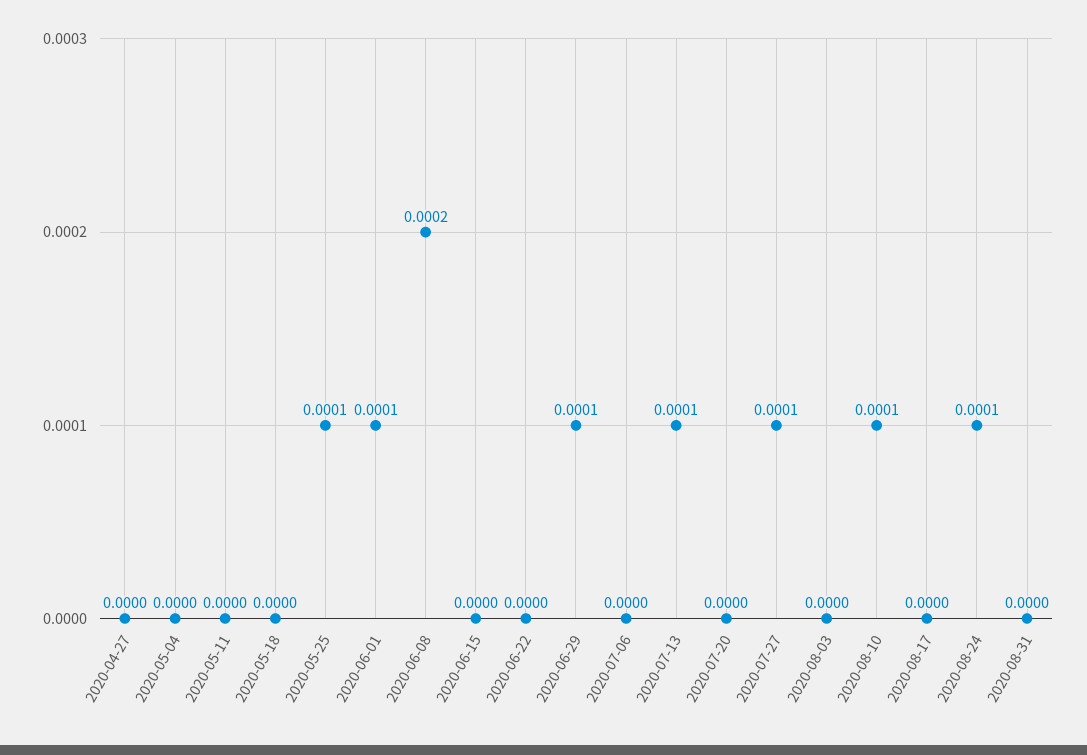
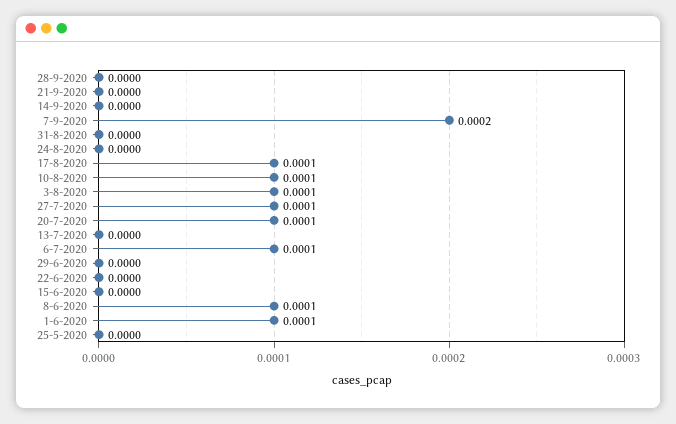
2020-04-27: 0 -> none
2020-05-04: 0 -> none
2020-05-11: 0 -> none
2020-05-18: 0 -> none
2020-05-25: 0.0001 -> 0
2020-06-08: 0.0002 -> 0.0001
2020-06-29: 0.0001 -> 0
2020-07-06: 0 -> 0.0001
2020-07-13: 0.0001 -> 0
2020-07-20: 0 -> 0.0001
2020-08-03: 0 -> 0.0001
2020-08-17: 0 -> 0.0001
2020-08-24: 0.0001 -> 0
28-9-2020: none -> 0
21-9-2020: none -> 0
14-9-2020: none -> 0
7-9-2020: none -> 0.0002

